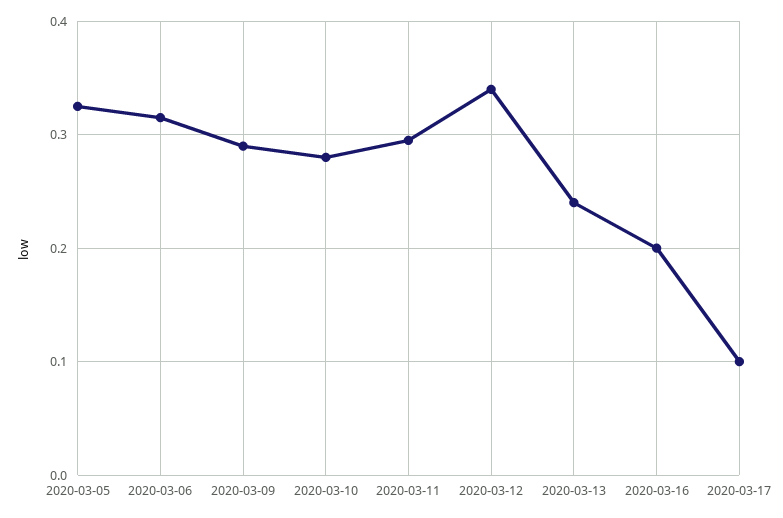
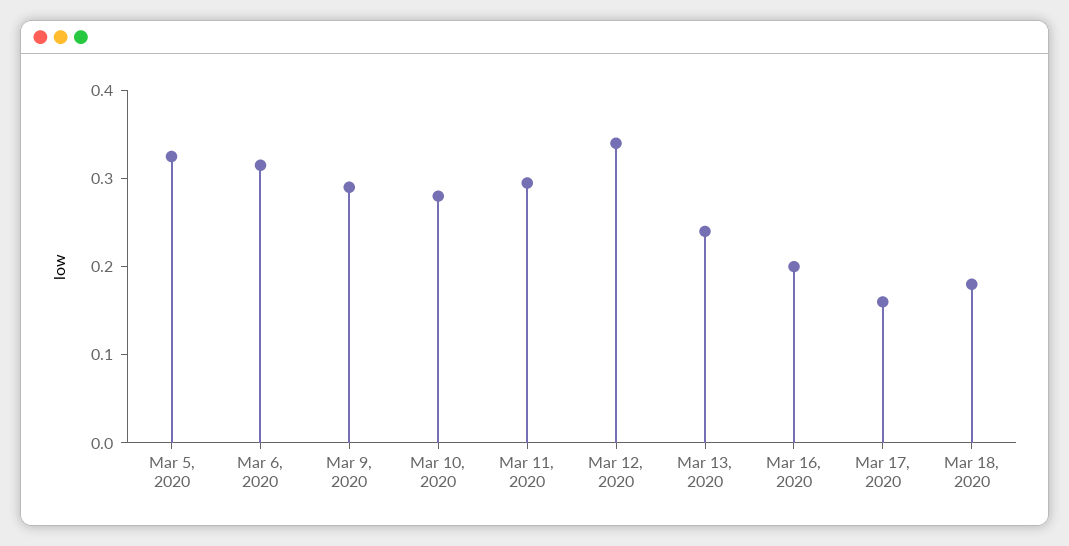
2020-03-17: 0.1 -> 0.16
Mar 18, 2020: none -> 0.18

